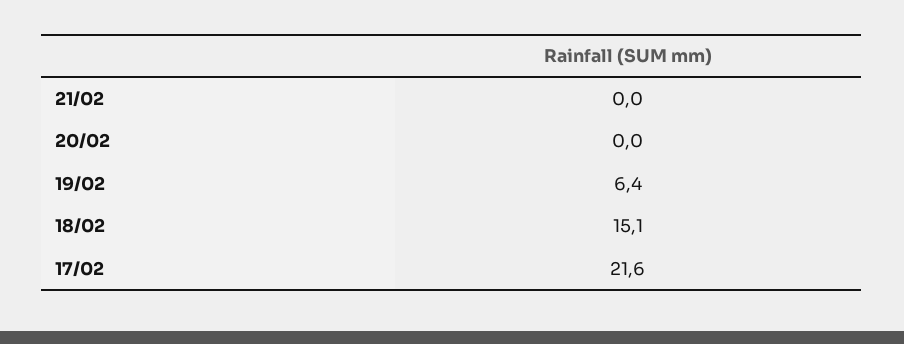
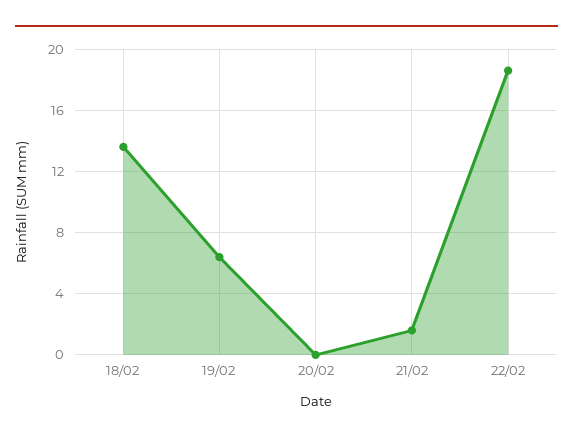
21/02: 0 -> 1.5
18/02: 15.1 -> 13.5
17/02: 21.6 -> none
22/02: none -> 18.5

